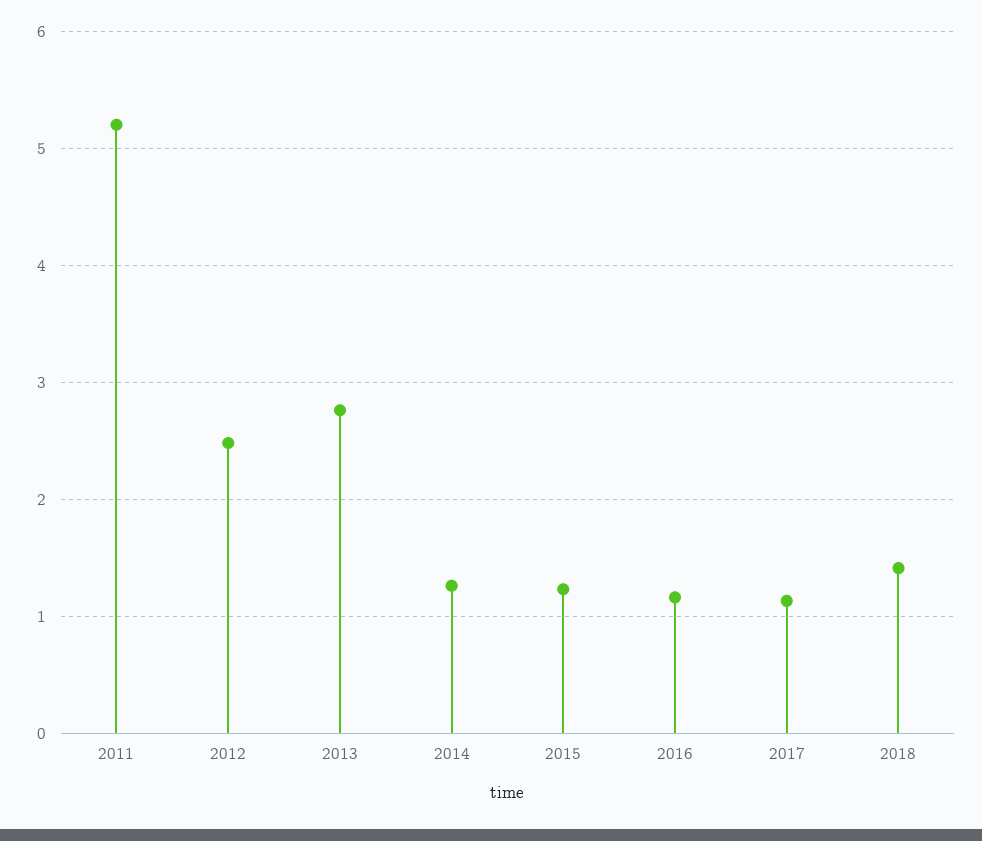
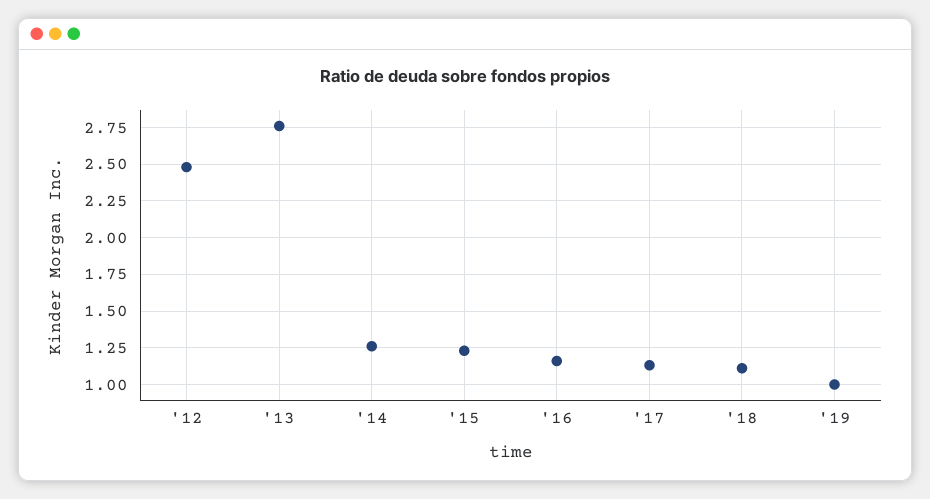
2011: 5.2 -> none
2018: 1.4 -> 1.1
'19: none -> 1

